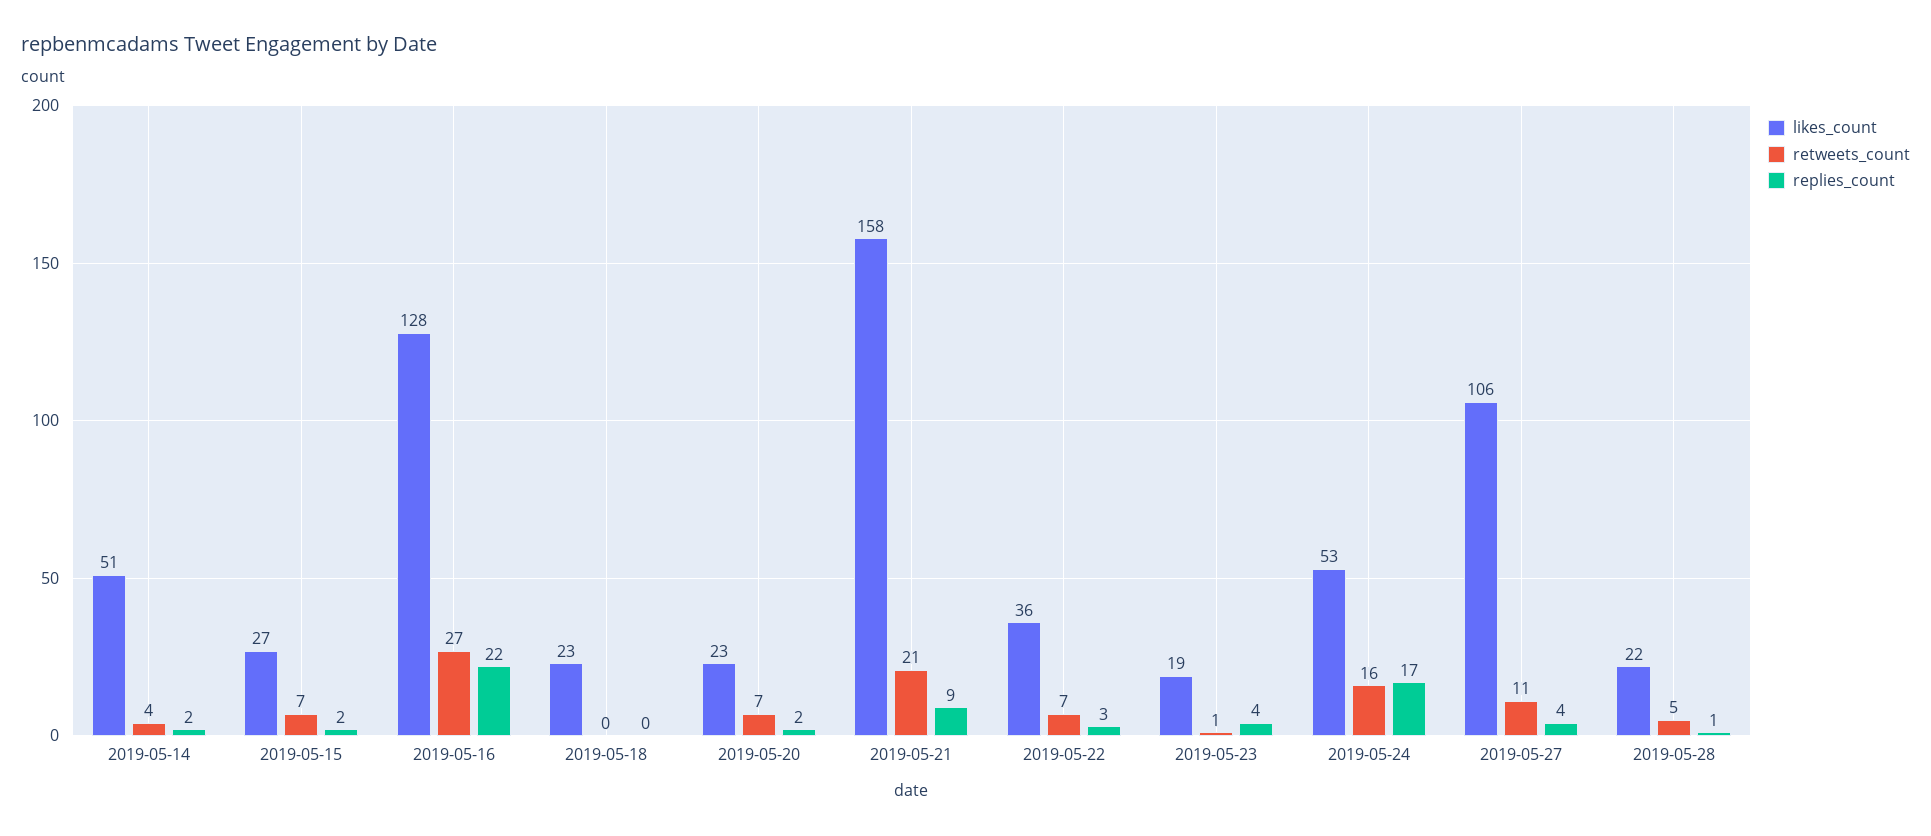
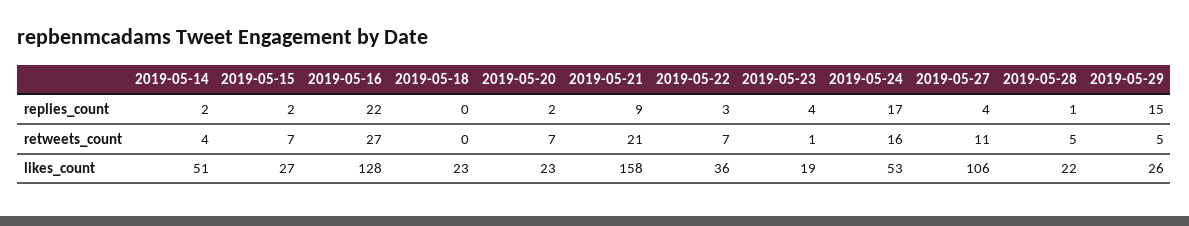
replies_count, 2019-05-29: none -> 15
retweets_count, 2019-05-29: none -> 5
likes_count, 2019-05-29: none -> 26

